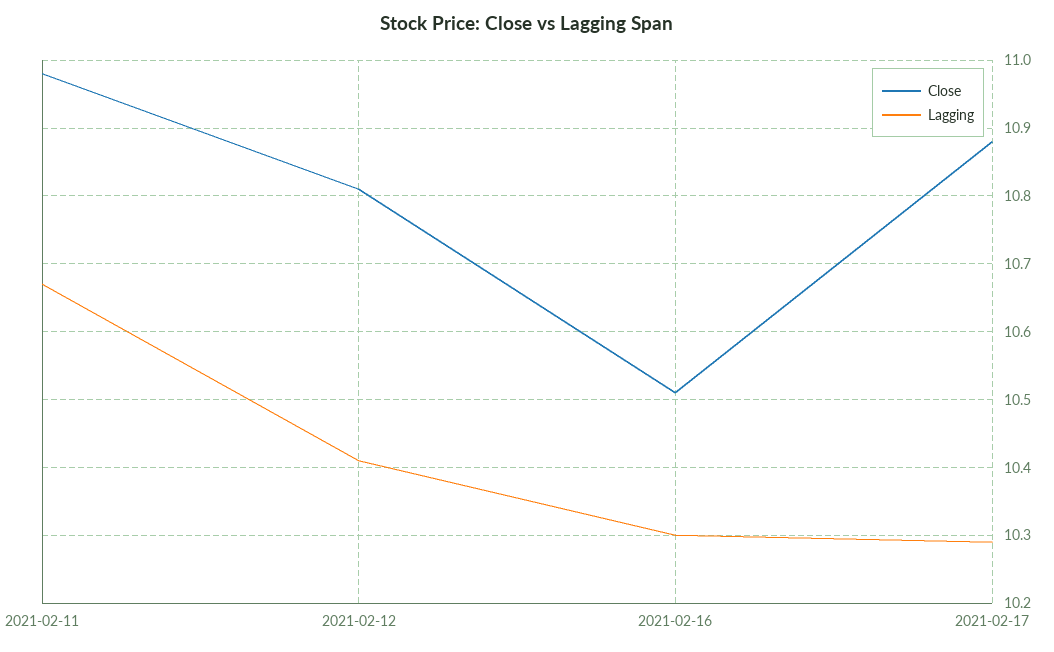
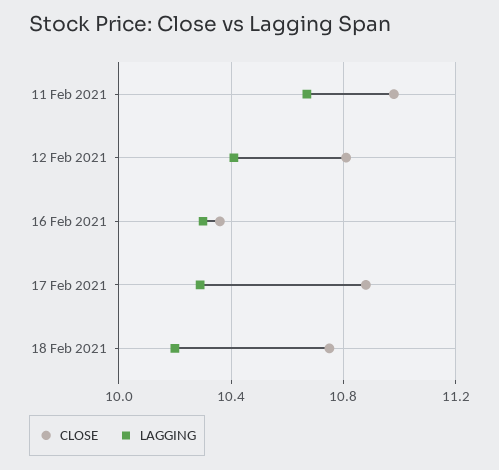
Close, 2021-02-16: 10.51 -> 10.35
Close, 18 Feb 2021: none -> 10.75
Lagging, 18 Feb 2021: none -> 10.2

